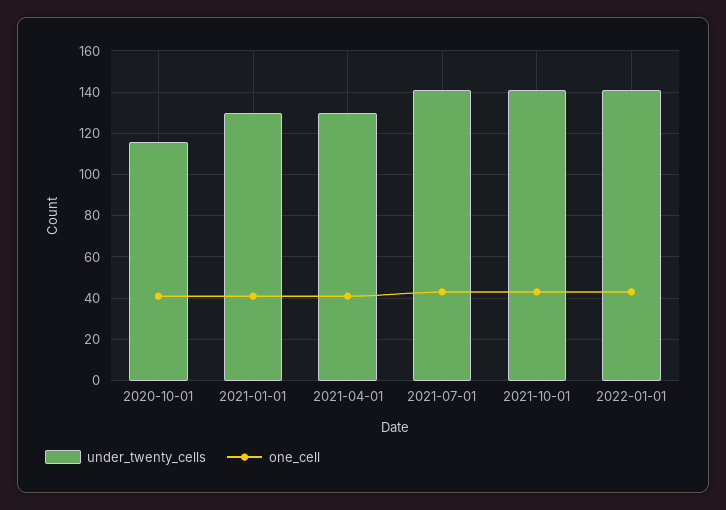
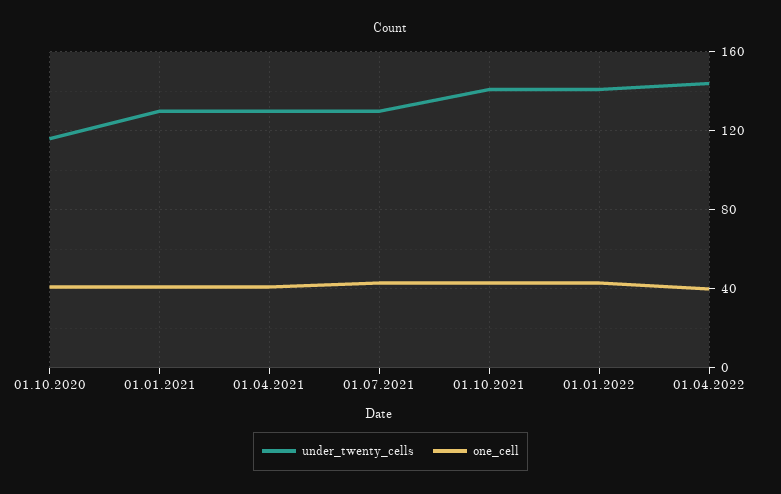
under_twenty_cells, 2021-07-01: 140 -> 130
under_twenty_cells, 01.04.2022: none -> 145
one_cell, 01.04.2022: none -> 40

